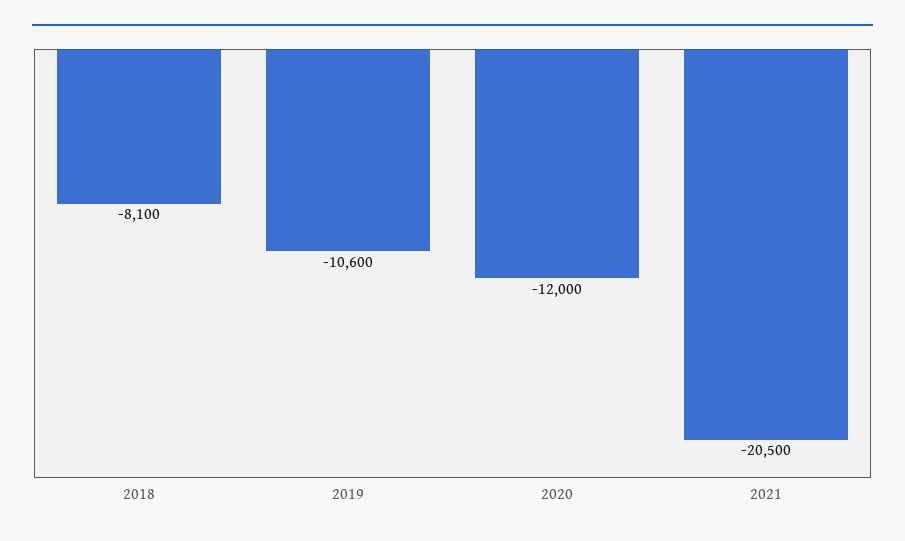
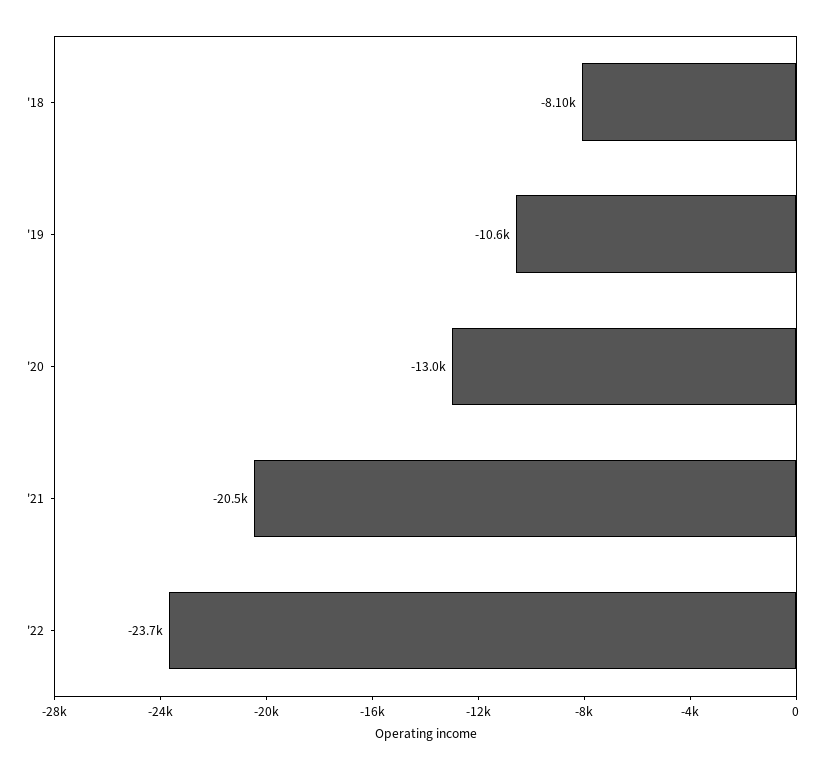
2020: -12000 -> -13000
'22: none -> -23700

